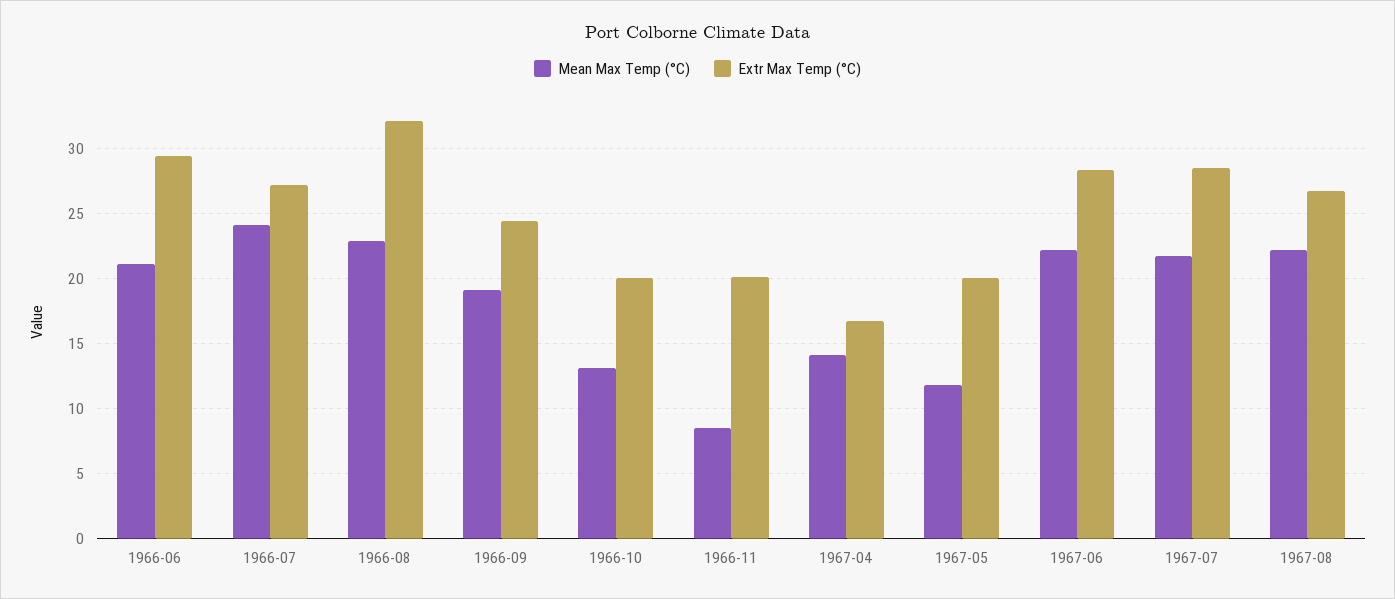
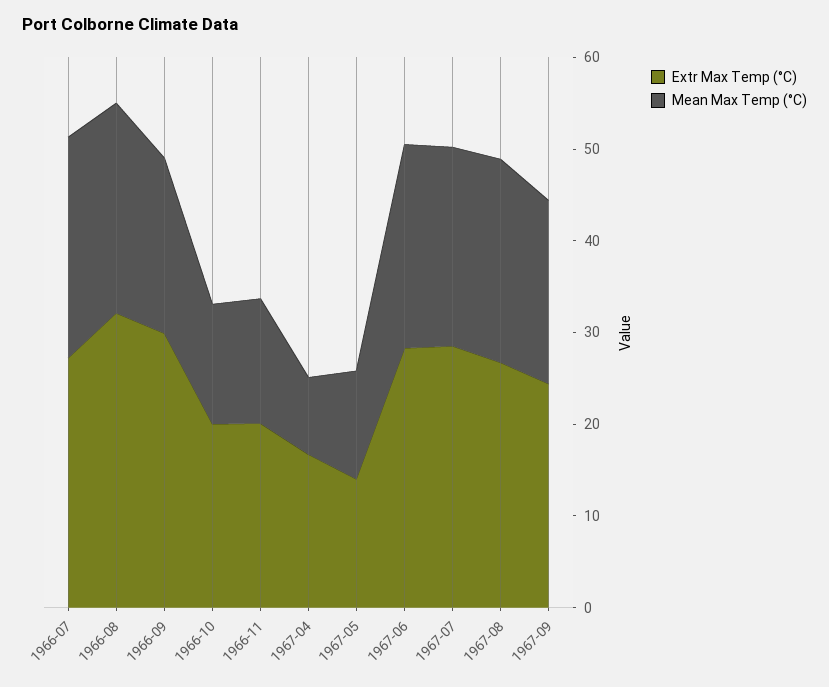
Mean Max Temp (°C), 1966-06: 21 -> none
Extr Max Temp (°C), 1966-06: 29.5 -> none
Extr Max Temp (°C), 1966-09: 24.5 -> 30
Mean Max Temp (°C), 1966-11: 8.5 -> 14
Mean Max Temp (°C), 1967-04: 14 -> 8
Extr Max Temp (°C), 1967-05: 20 -> 14
Extr Max Temp (°C), 1967-09: none -> 24
Mean Max Temp (°C), 1967-09: none -> 20

